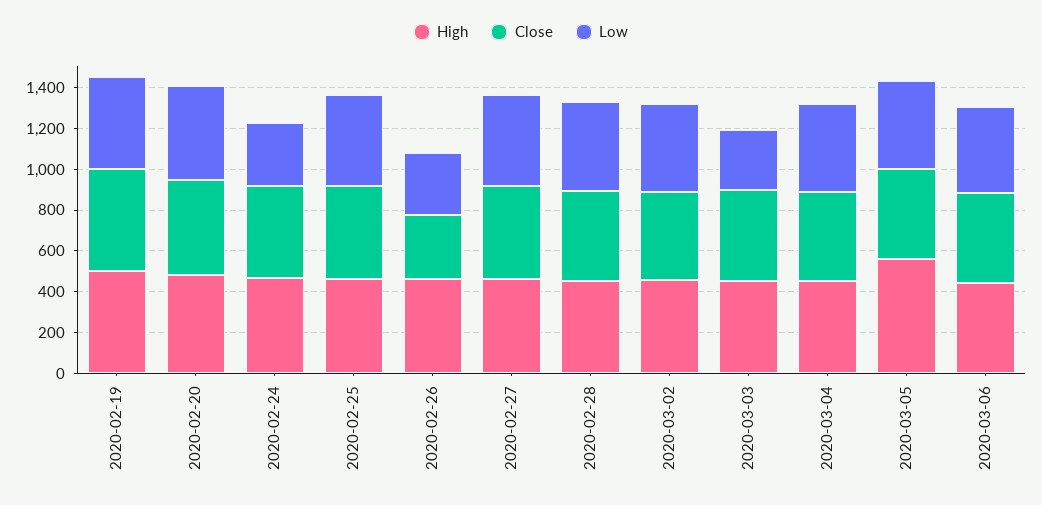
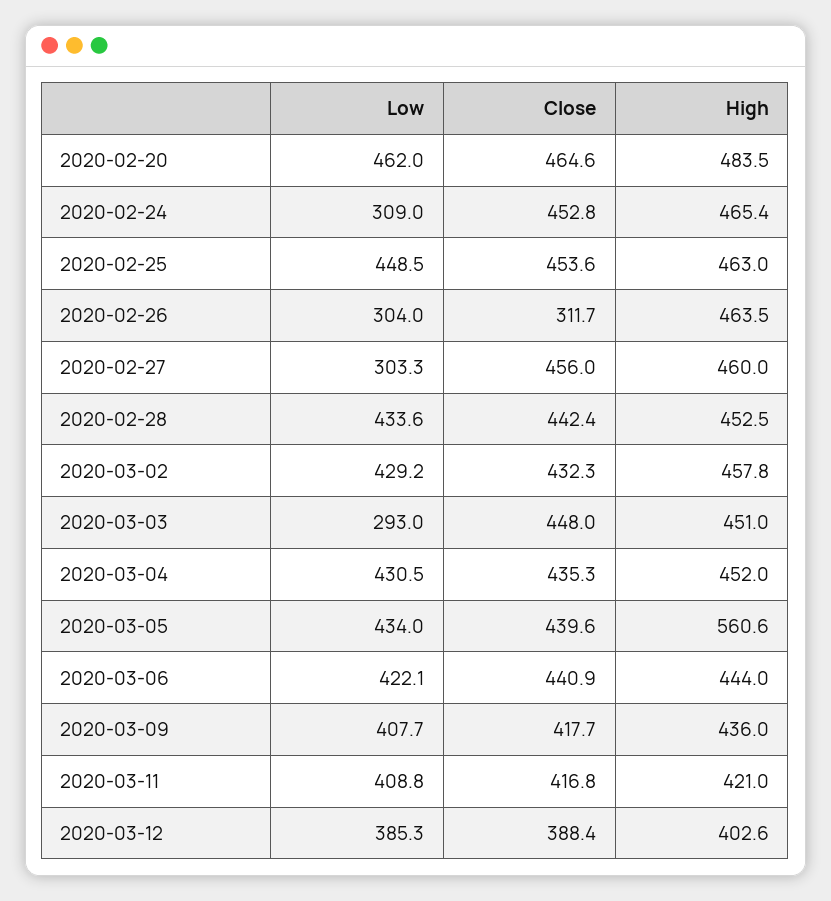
High, 2020-02-19: 500 -> none
Close, 2020-02-19: 500 -> none
Low, 2020-02-19: 450 -> none
Low, 2020-02-27: 450 -> 303.3
Low, 2020-03-09: none -> 407.7
Close, 2020-03-09: none -> 417.7
High, 2020-03-09: none -> 436
Low, 2020-03-11: none -> 408.8
Close, 2020-03-11: none -> 416.8
High, 2020-03-11: none -> 421
Low, 2020-03-12: none -> 385.3
Close, 2020-03-12: none -> 388.4
High, 2020-03-12: none -> 402.6

